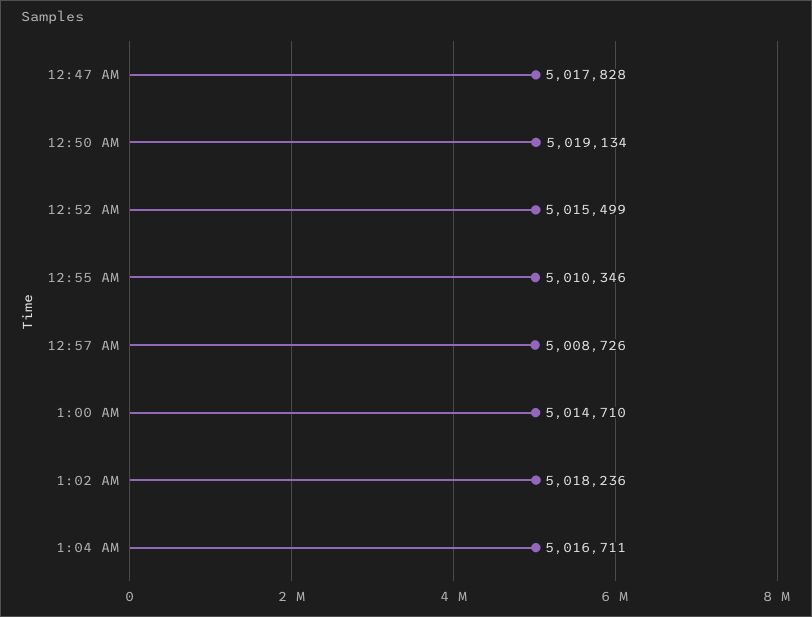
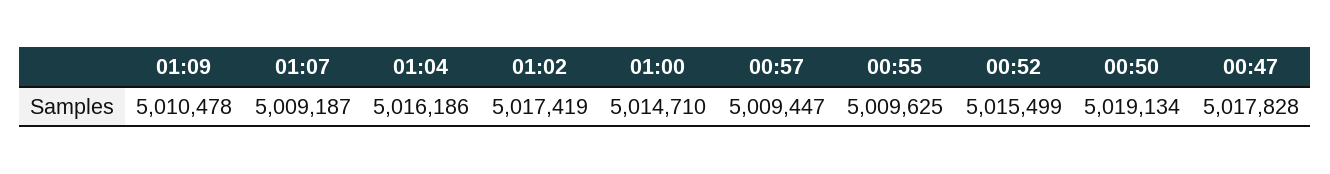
12:55 AM: 5010346 -> 5009625
12:57 AM: 5008726 -> 5009447
1:02 AM: 5018236 -> 5017419
1:04 AM: 5016711 -> 5016186
01:09: none -> 5010478
01:07: none -> 5009187

